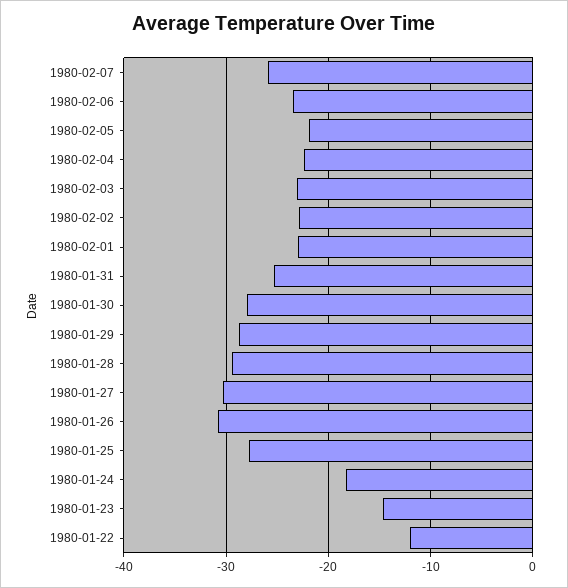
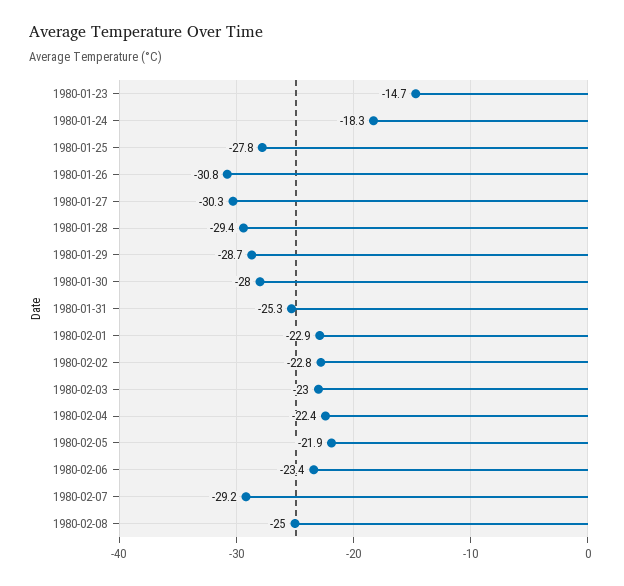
1980-02-07: -26 -> -29.2
1980-01-22: -12 -> none
1980-02-08: none -> -25

